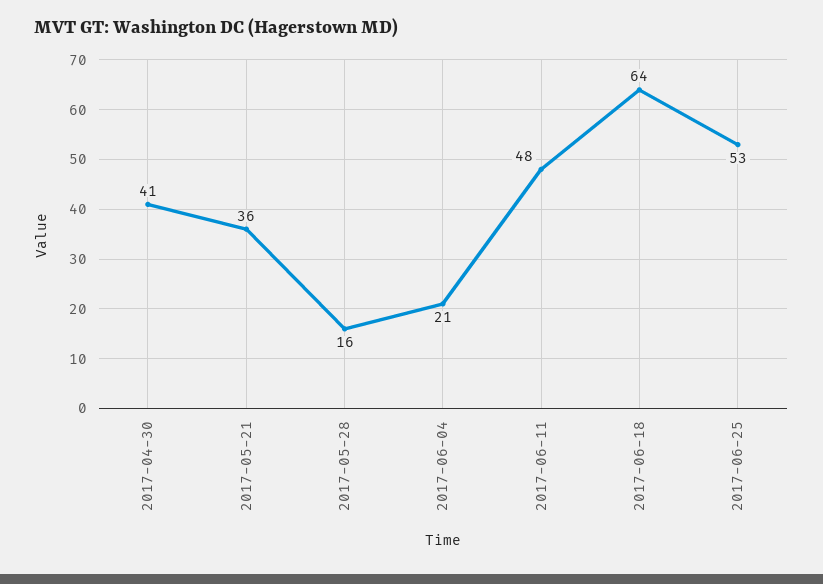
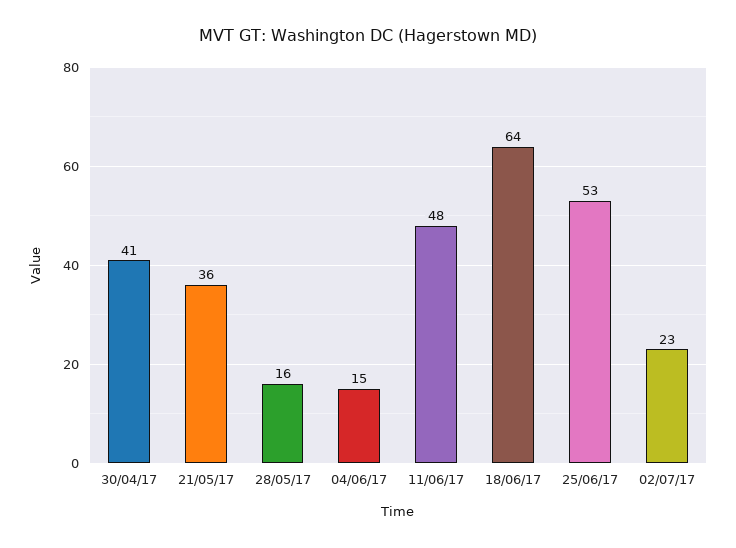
2017-06-04: 21 -> 15
02/07/17: none -> 23

